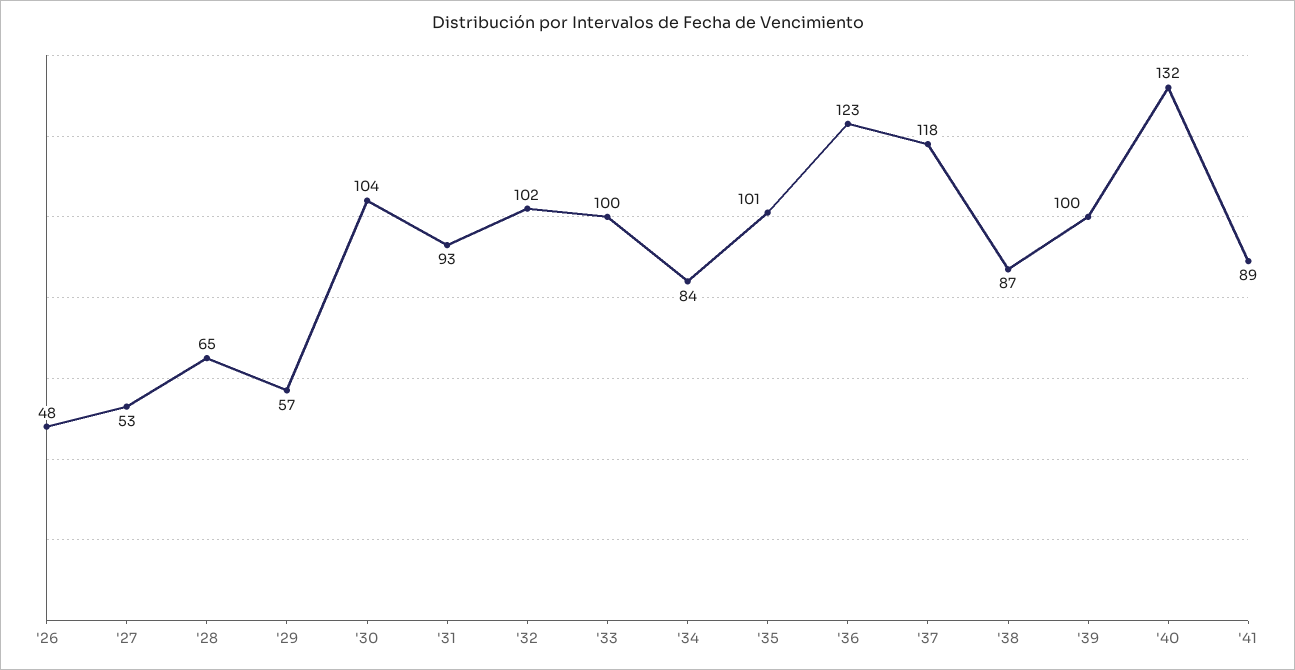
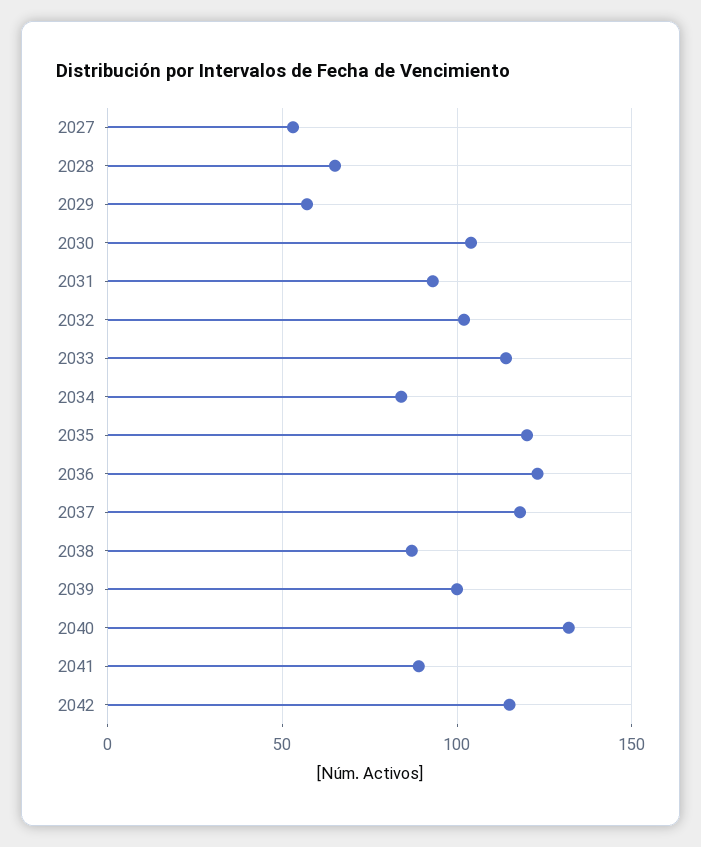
'26: 48 -> none
'33: 100 -> 115
'35: 101 -> 120
2042: none -> 115

